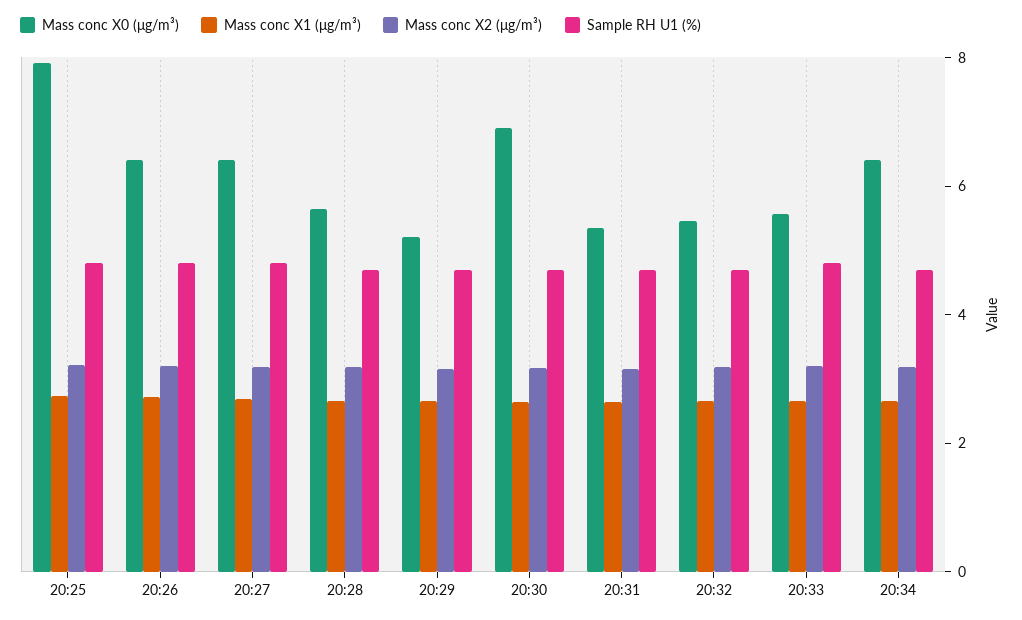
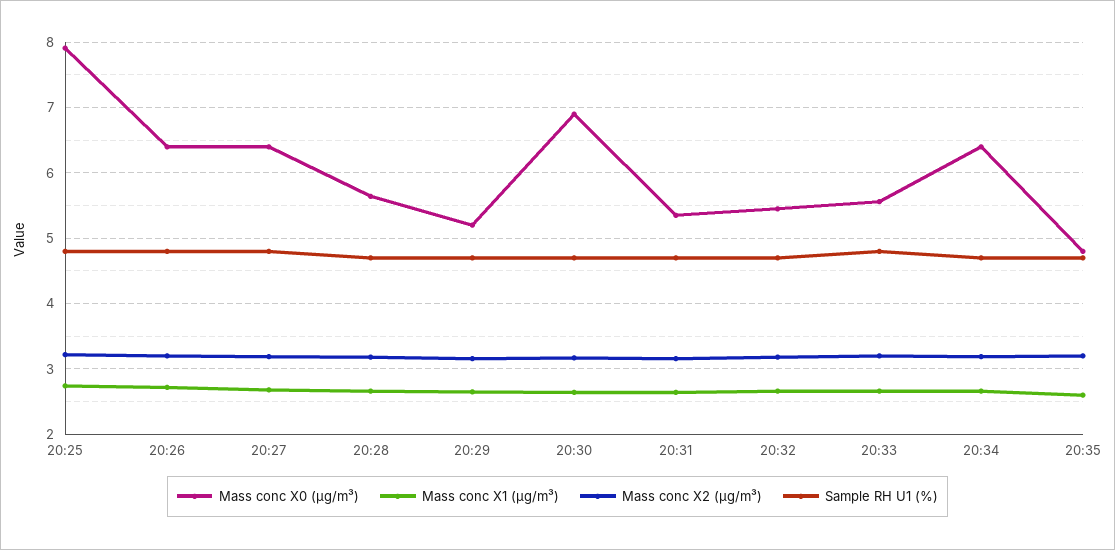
Mass conc X0 (μg/m³), 20:35: none -> 4.8
Mass conc X1 (μg/m³), 20:35: none -> 2.6
Mass conc X2 (μg/m³), 20:35: none -> 3.2
Sample RH U1 (%), 20:35: none -> 4.7

